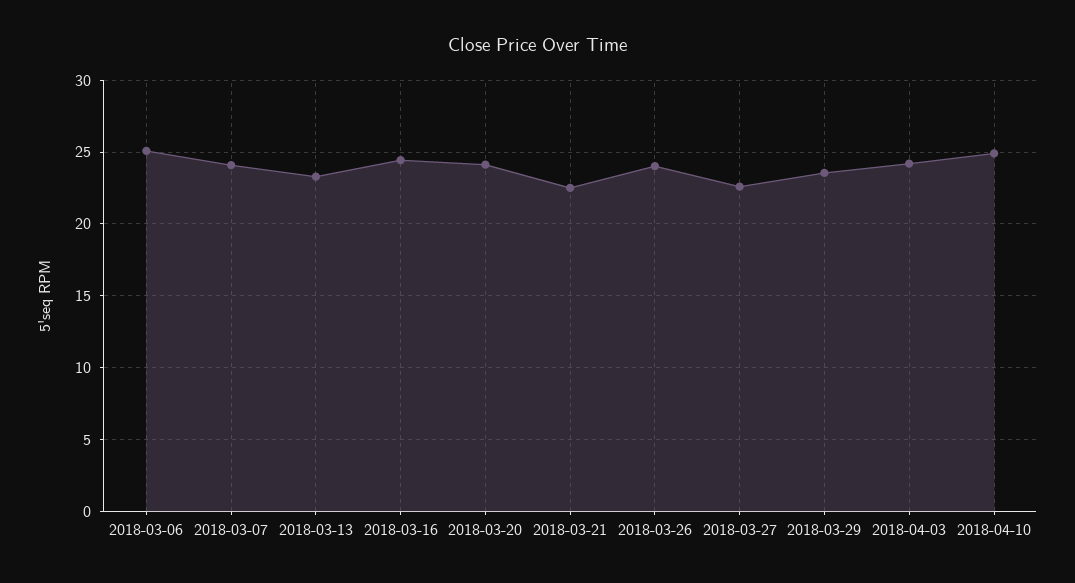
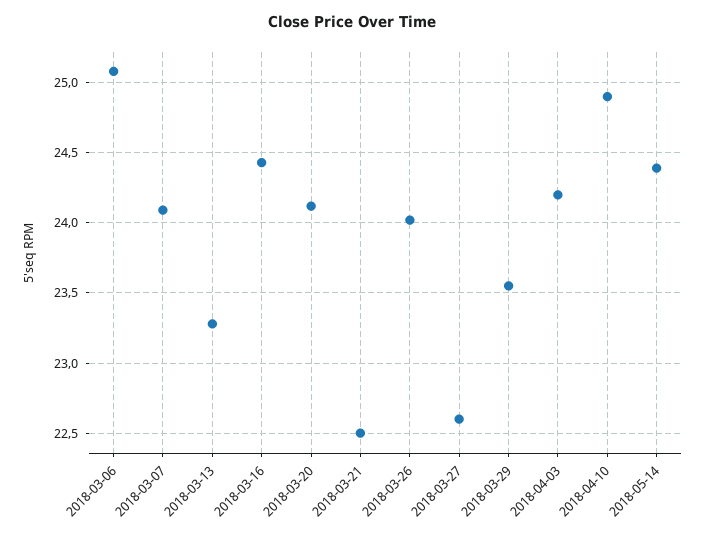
2018-05-14: none -> 24.4

